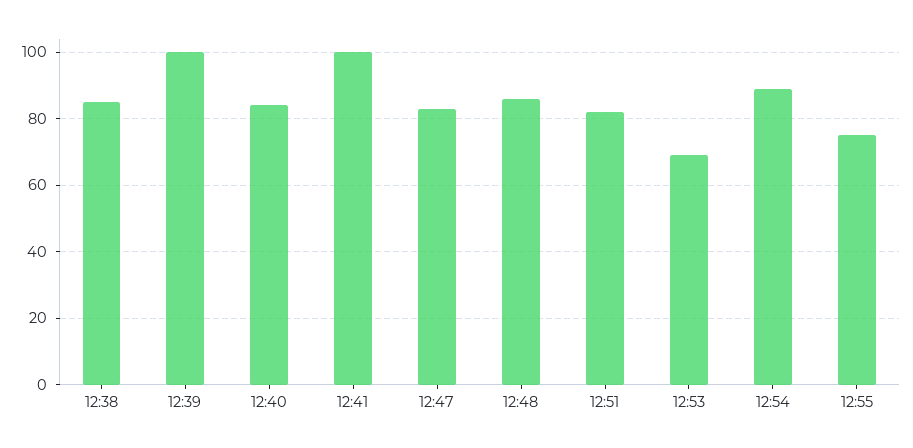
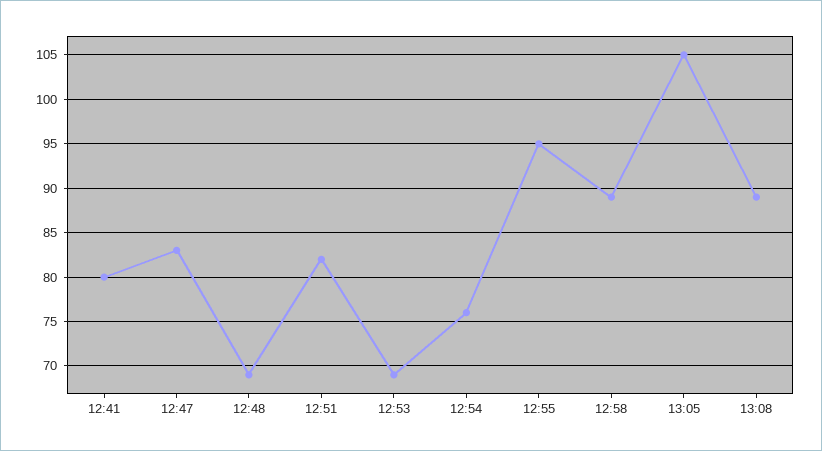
12:38: 85 -> none
12:39: 100 -> none
12:40: 85 -> none
12:41: 100 -> 80
12:48: 85 -> 69
12:54: 90 -> 76
12:55: 75 -> 95
12:58: none -> 89
13:05: none -> 105
13:08: none -> 89

